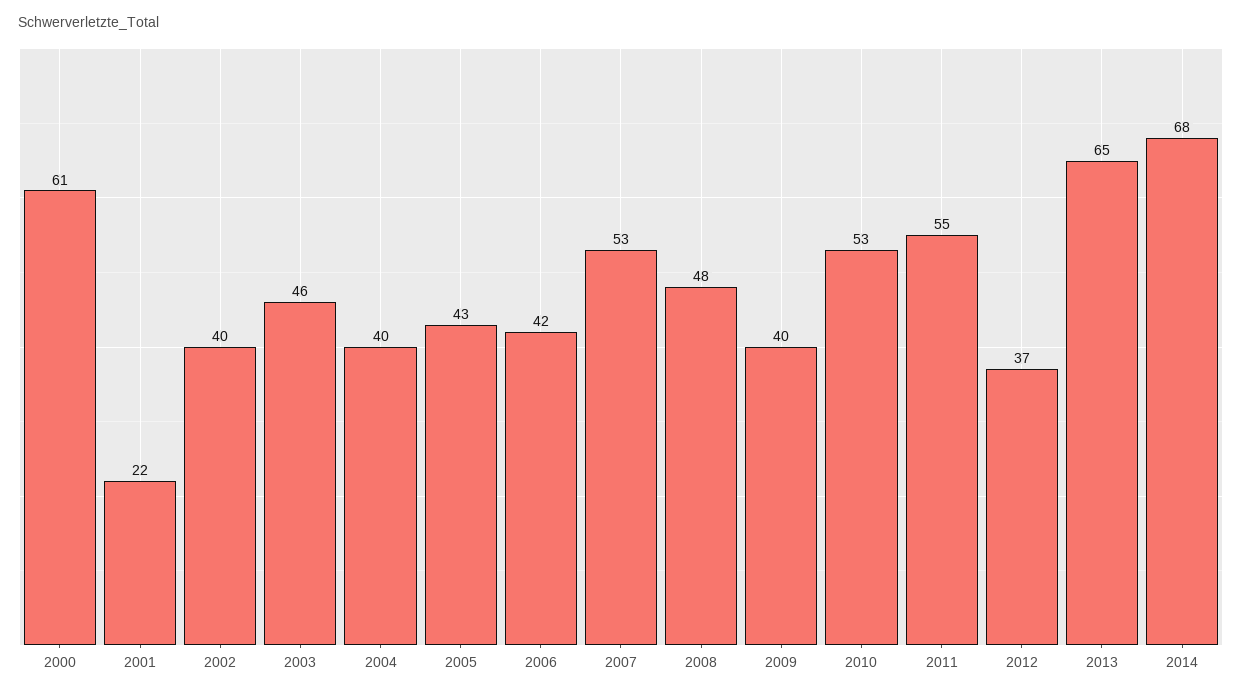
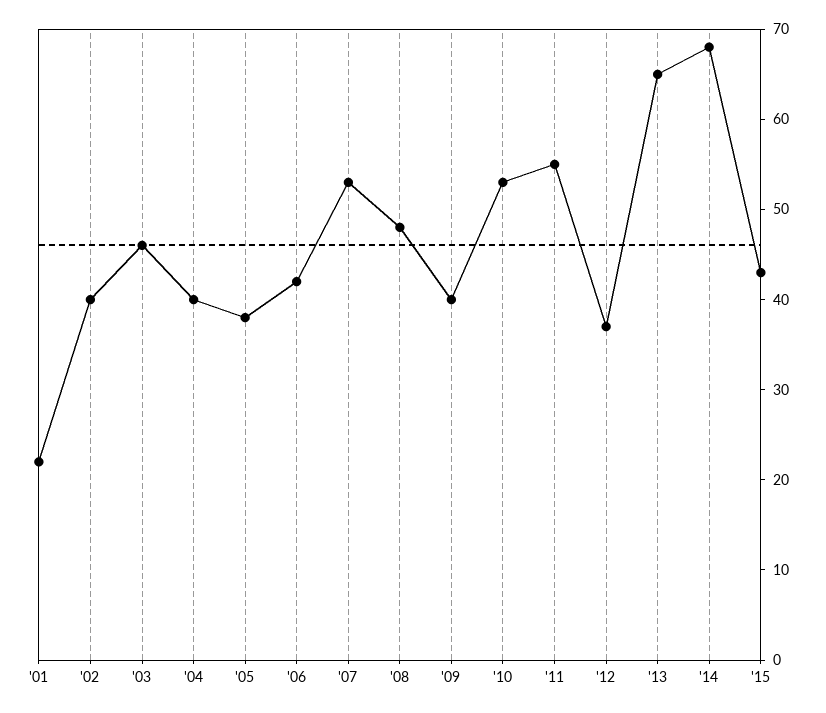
2000: 61 -> none
2005: 43 -> 38
'15: none -> 43

